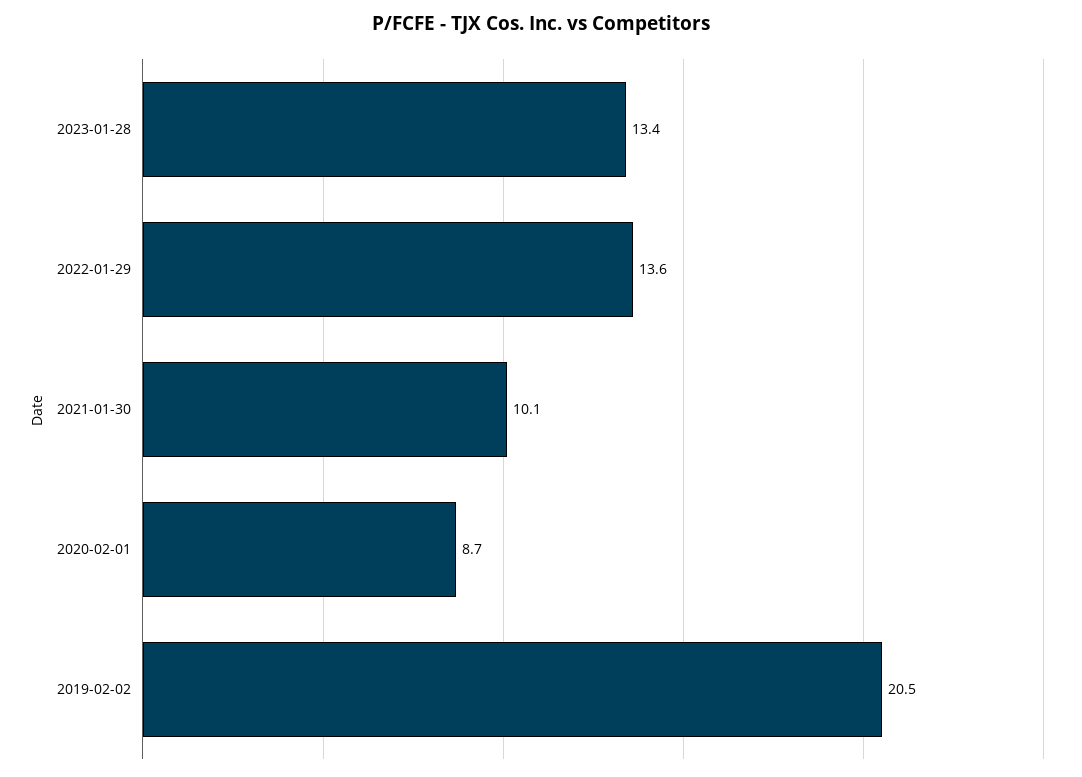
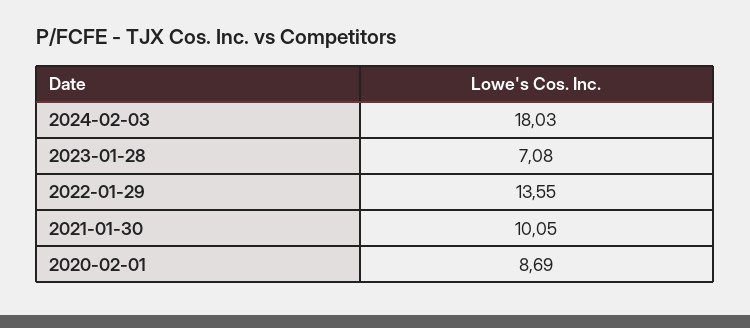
2023-01-28: 13.4 -> 7.08
2019-02-02: 20.5 -> none
2024-02-03: none -> 18.03

